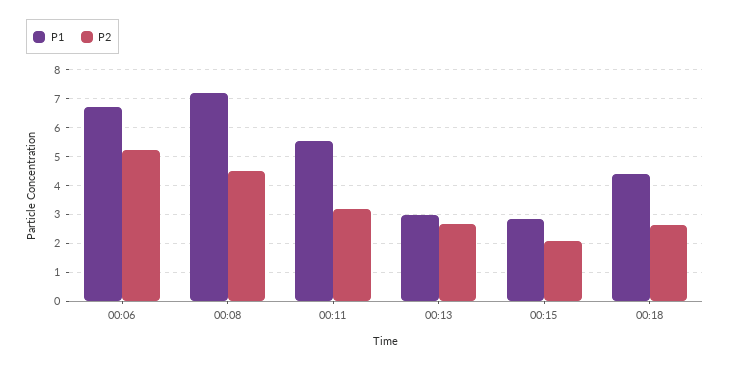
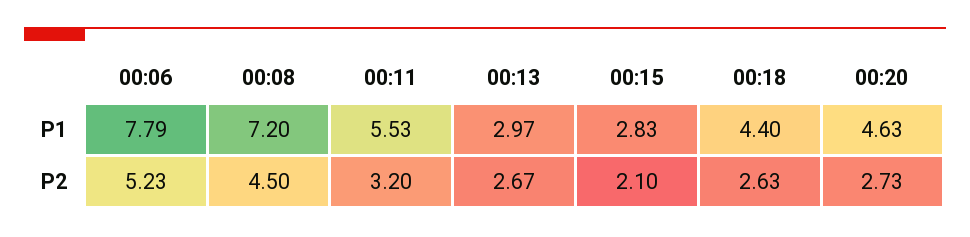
P1, 00:06: 6.75 -> 7.79
P1, 00:20: none -> 4.63
P2, 00:20: none -> 2.73

